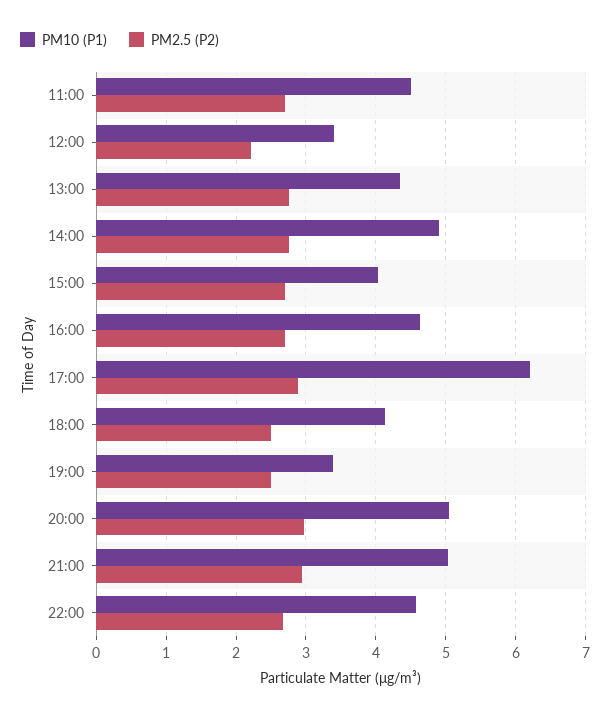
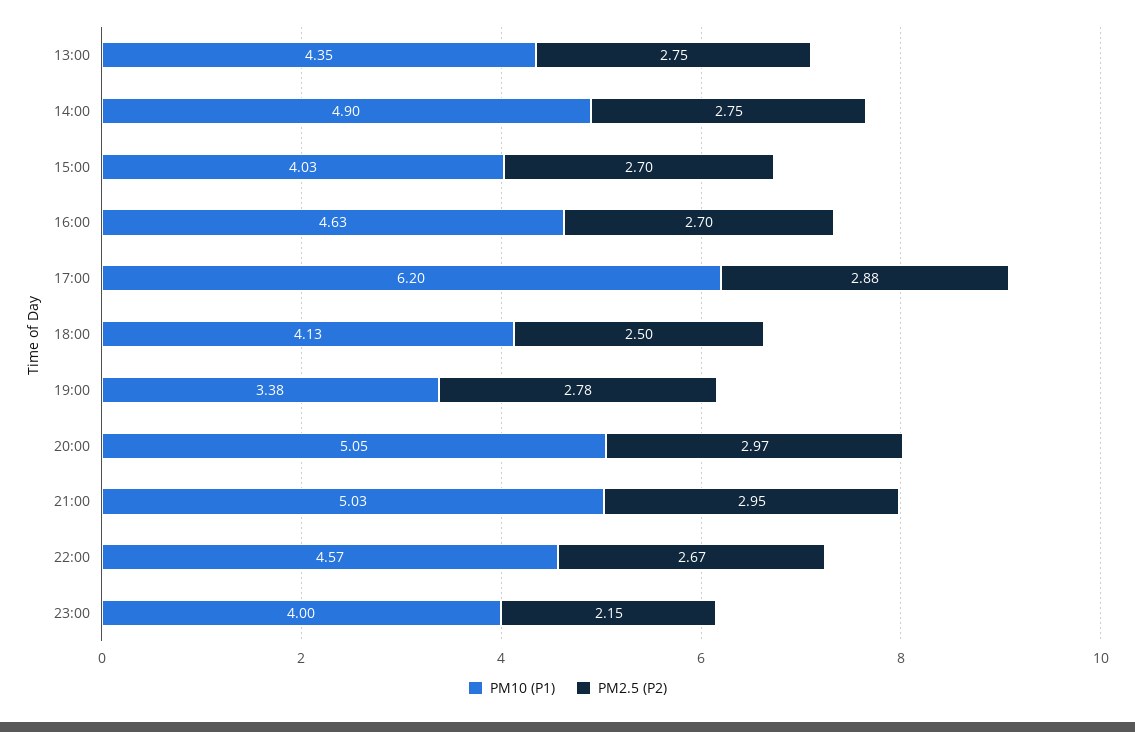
PM10 (P1), 11:00: 4.5 -> none
PM2.5 (P2), 11:00: 2.7 -> none
PM10 (P1), 12:00: 3.4 -> none
PM2.5 (P2), 12:00: 2.2 -> none
PM2.5 (P2), 19:00: 2.5 -> 2.78
PM10 (P1), 23:00: none -> 4
PM2.5 (P2), 23:00: none -> 2.15

